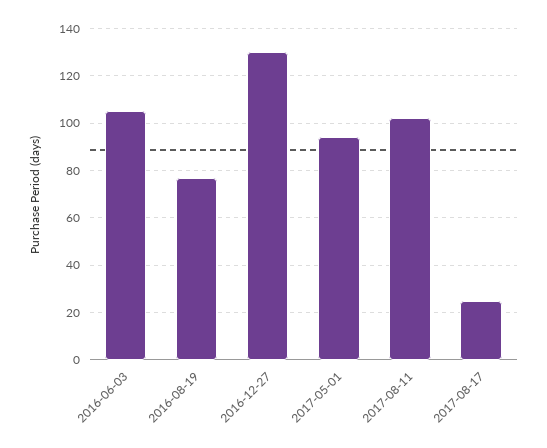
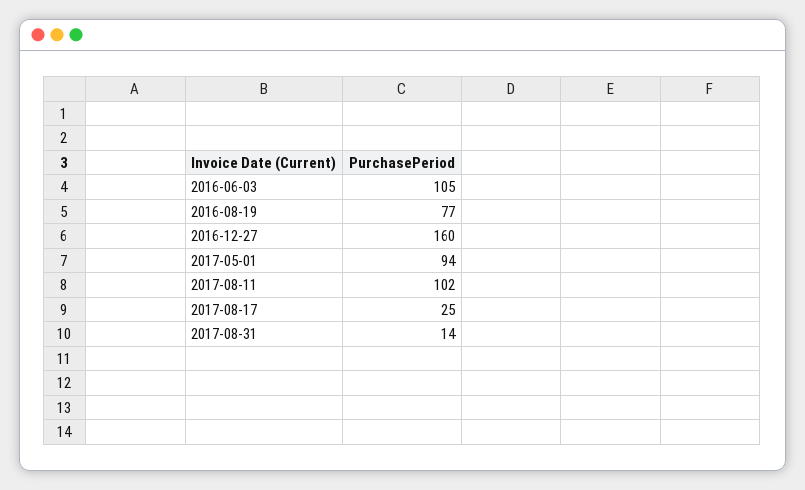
2016-12-27: 130 -> 160
2017-08-31: none -> 14

